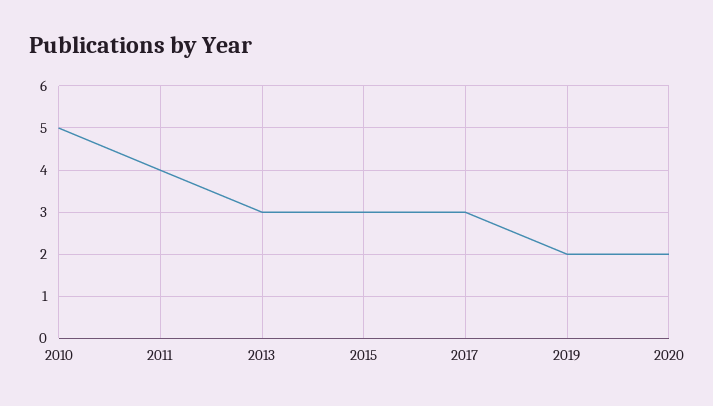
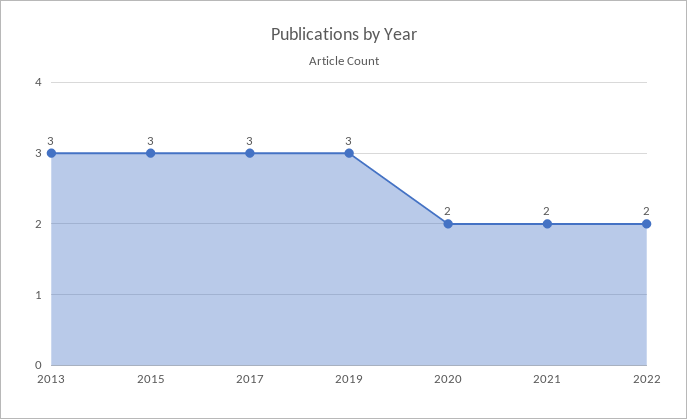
2010: 5 -> none
2011: 4 -> none
2019: 2 -> 3
2021: none -> 2
2022: none -> 2

